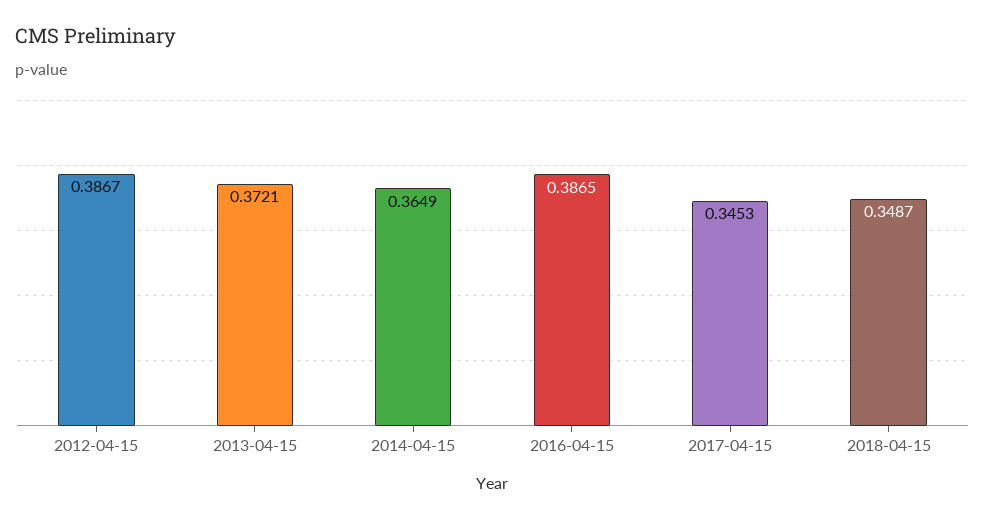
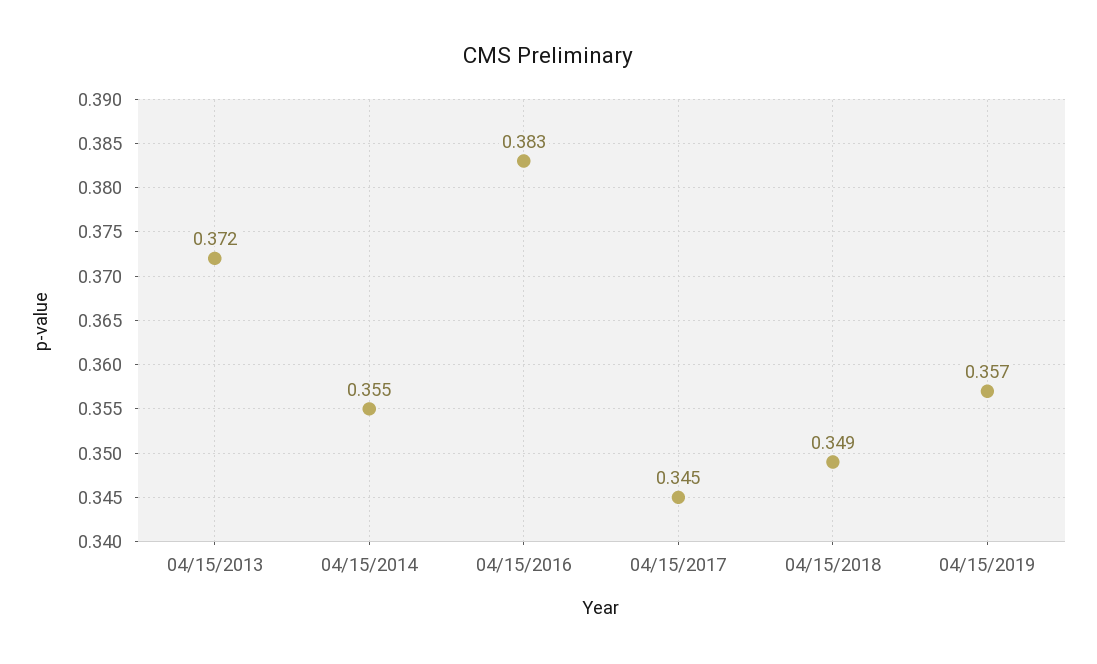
2012-04-15: 0.3867 -> none
2014-04-15: 0.3649 -> 0.355
2016-04-15: 0.3865 -> 0.383
04/15/2019: none -> 0.357

